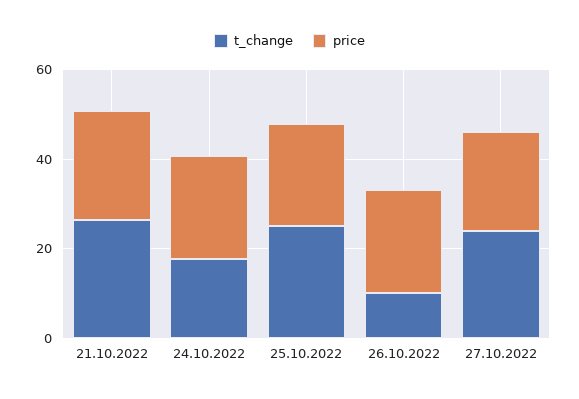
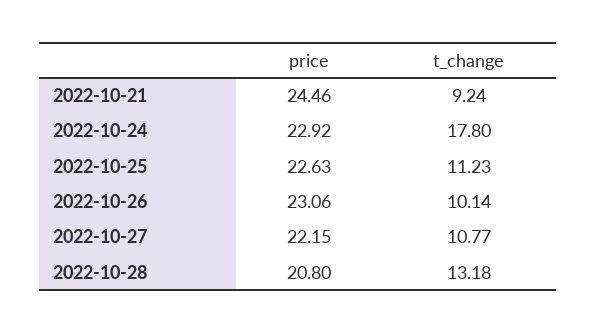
t_change, 21.10.2022: 25 -> 9.24
t_change, 25.10.2022: 25 -> 11.23
t_change, 27.10.2022: 25 -> 10.77
price, 2022-10-28: none -> 20.8
t_change, 2022-10-28: none -> 13.18

